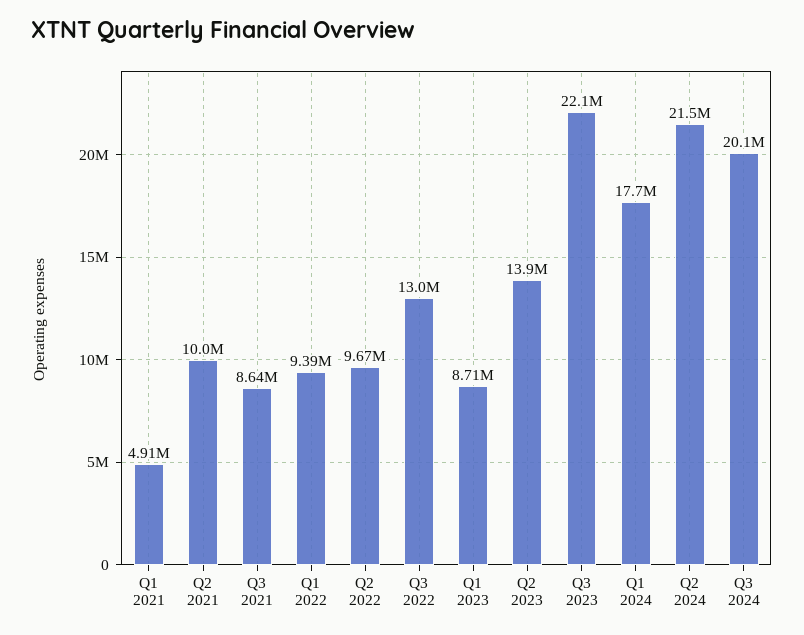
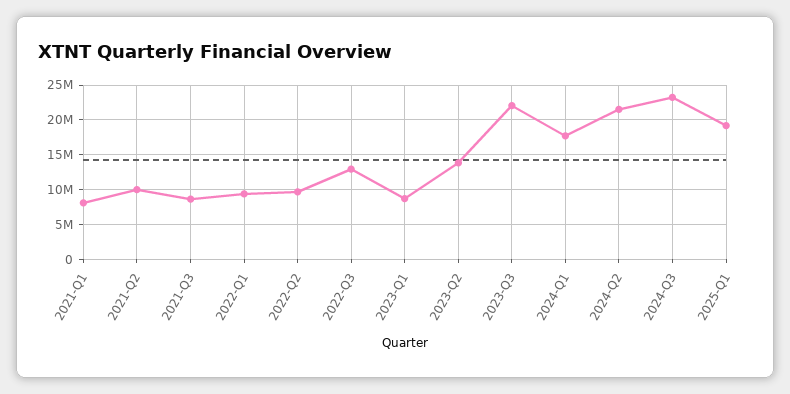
Q1 2021: 4910000 -> 8000000
Q3 2024: 20100000 -> 23000000
2025-Q1: none -> 19000000

